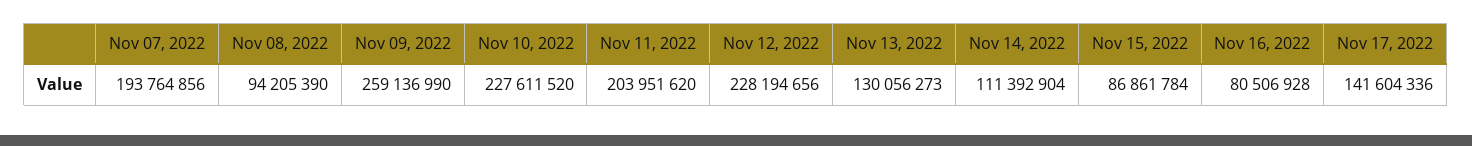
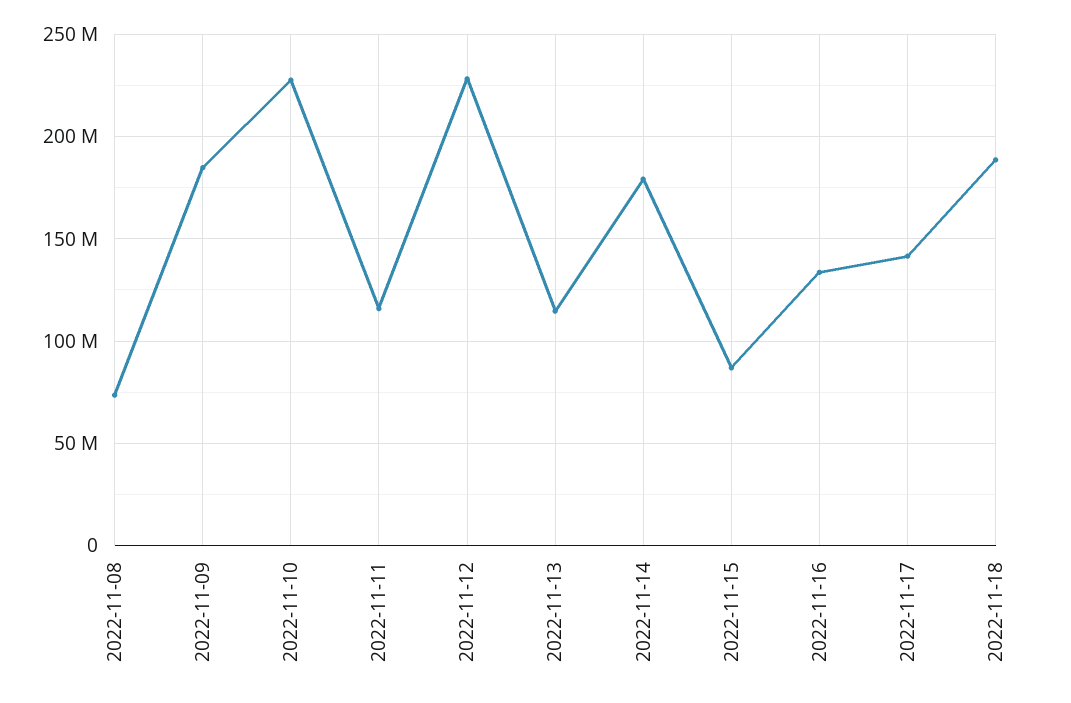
Nov 07, 2022: 193764856 -> none
Nov 08, 2022: 94205390 -> 75000000
Nov 09, 2022: 259136990 -> 185000000
Nov 11, 2022: 203951620 -> 115000000
Nov 13, 2022: 130056273 -> 115000000
Nov 14, 2022: 111392904 -> 180000000
Nov 16, 2022: 80506928 -> 135000000
2022-11-18: none -> 190000000

